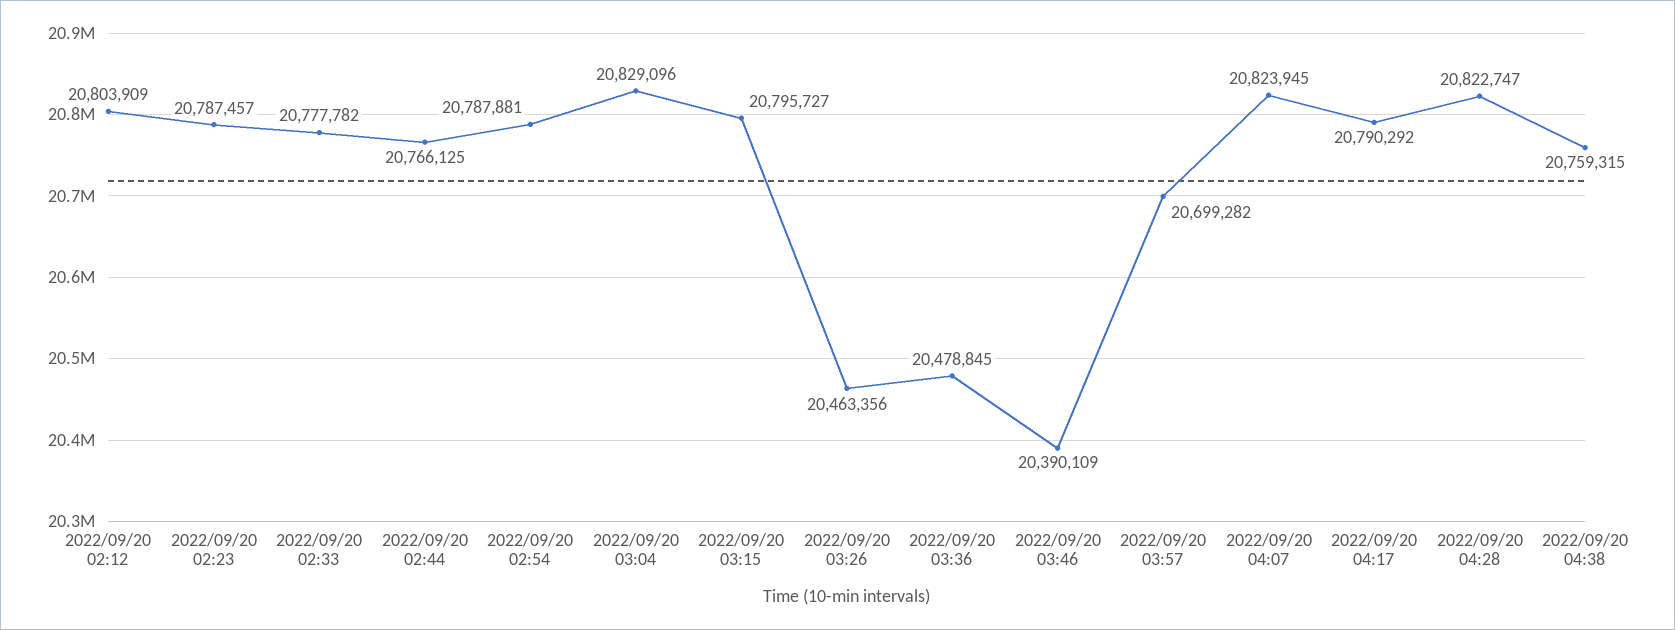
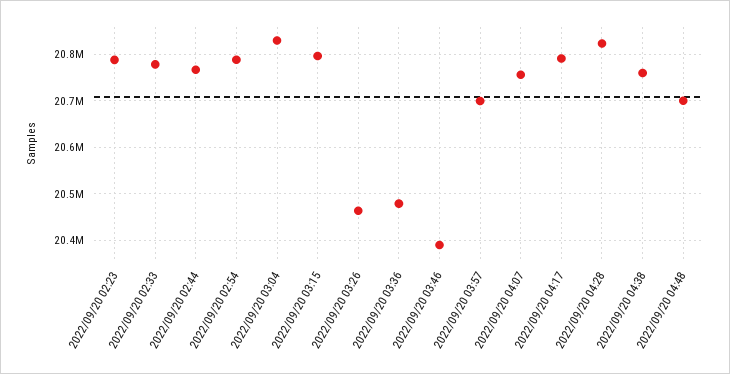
2022/09/20 02:12: 20803909 -> none
2022/09/20 04:07: 20823945 -> 20760000
2022/09/20 04:48: none -> 20700000

